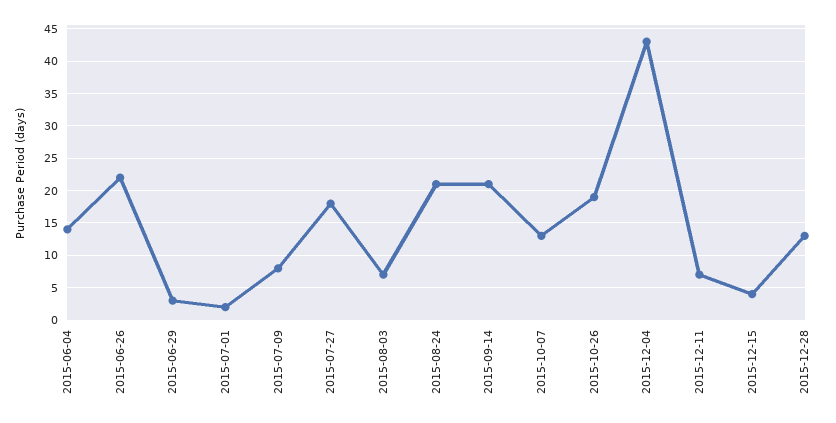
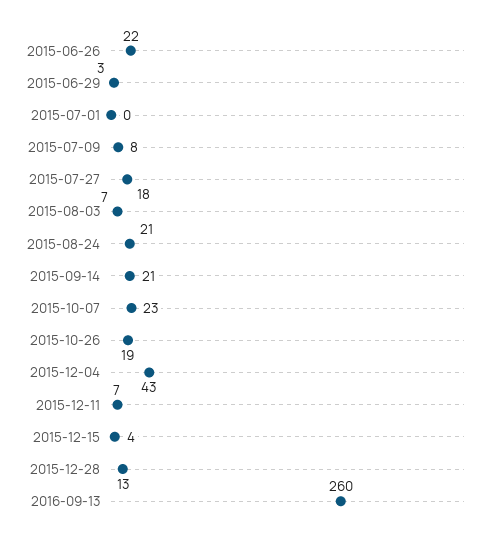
2015-06-04: 14 -> none
2015-07-01: 2 -> 0
2015-10-07: 13 -> 23
2016-09-13: none -> 260

